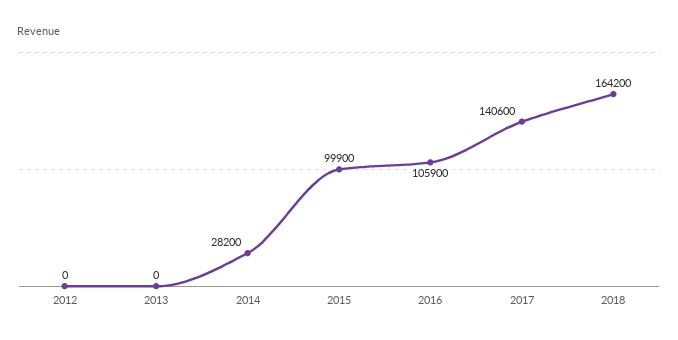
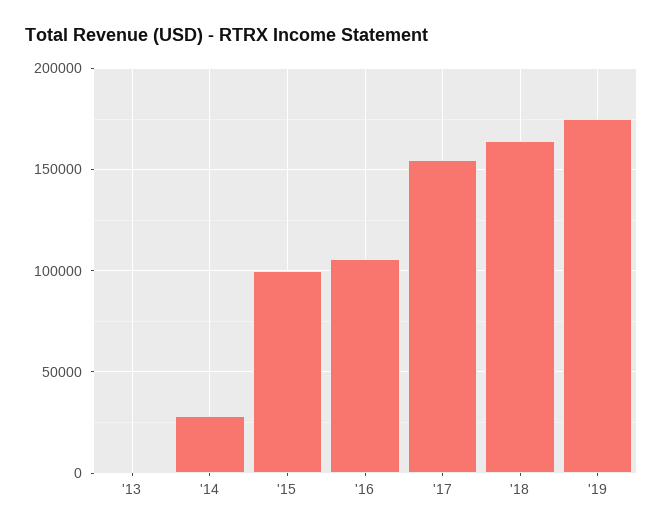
2012: 0 -> none
2017: 140600 -> 155000
'19: none -> 175000

